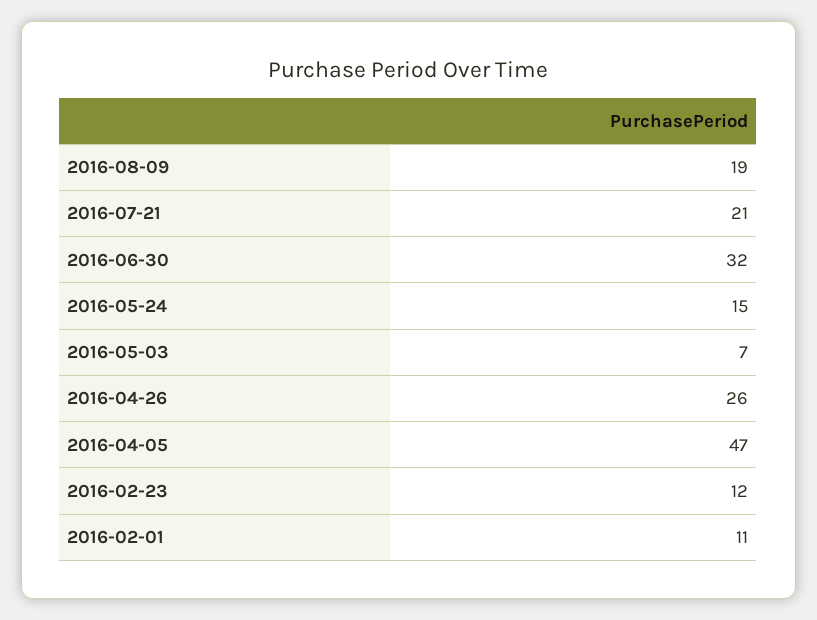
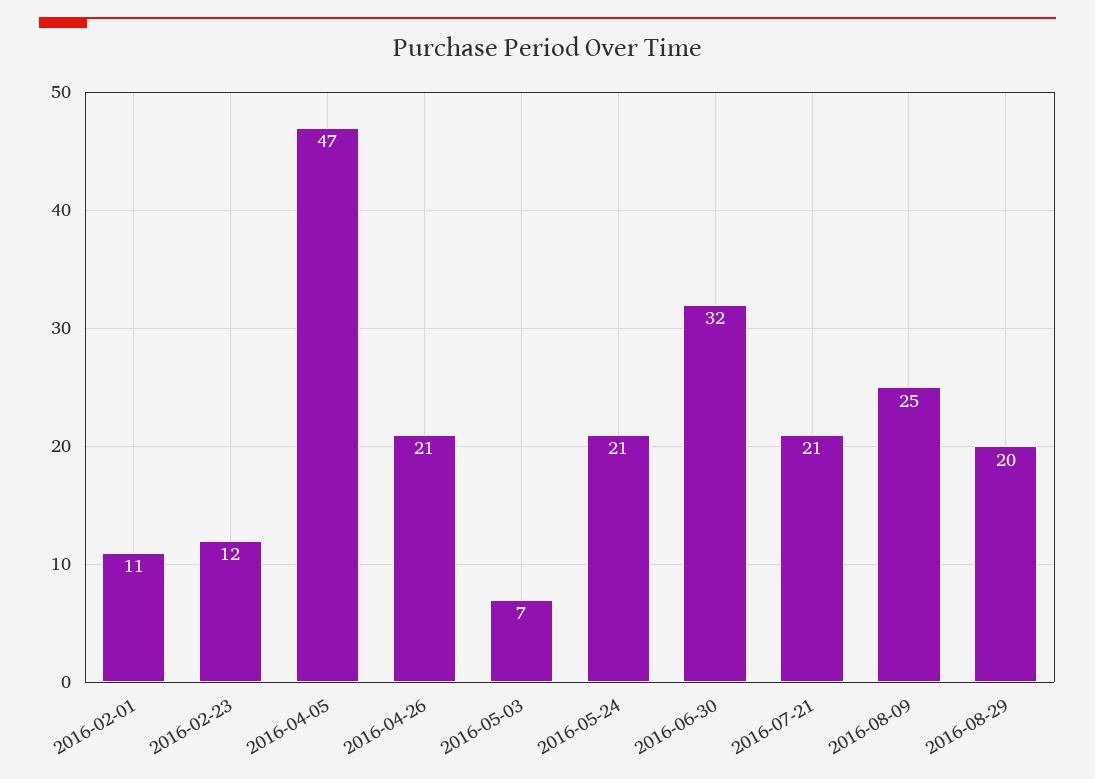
2016-08-09: 19 -> 25
2016-05-24: 15 -> 21
2016-04-26: 26 -> 21
2016-08-29: none -> 20

